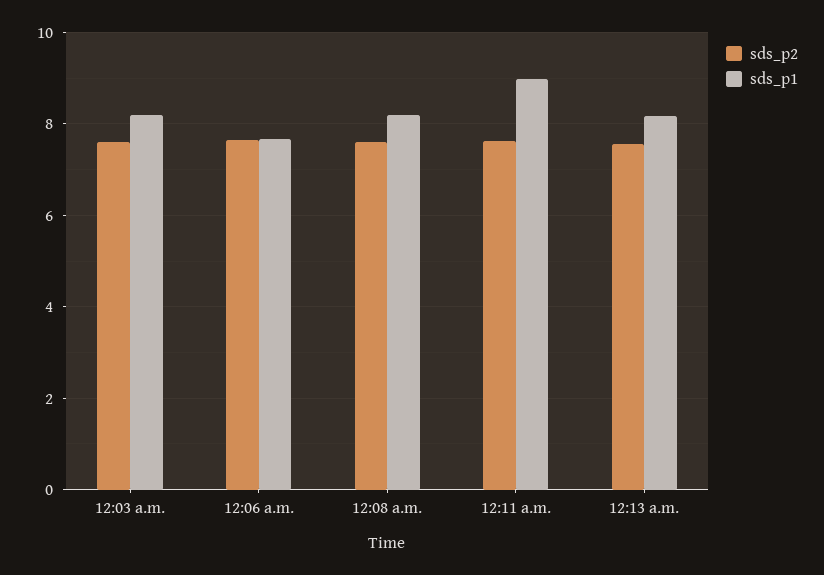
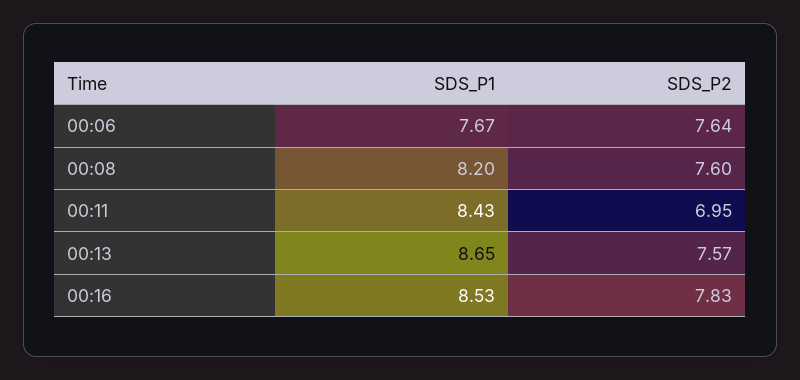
sds_p2, 12:03 a.m.: 7.6 -> none
sds_p1, 12:03 a.m.: 8.2 -> none
sds_p2, 12:11 a.m.: 7.6 -> 6.95
sds_p1, 12:11 a.m.: 9 -> 8.43
sds_p1, 12:13 a.m.: 8.2 -> 8.65
sds_p1, 00:16: none -> 8.53
sds_p2, 00:16: none -> 7.83

